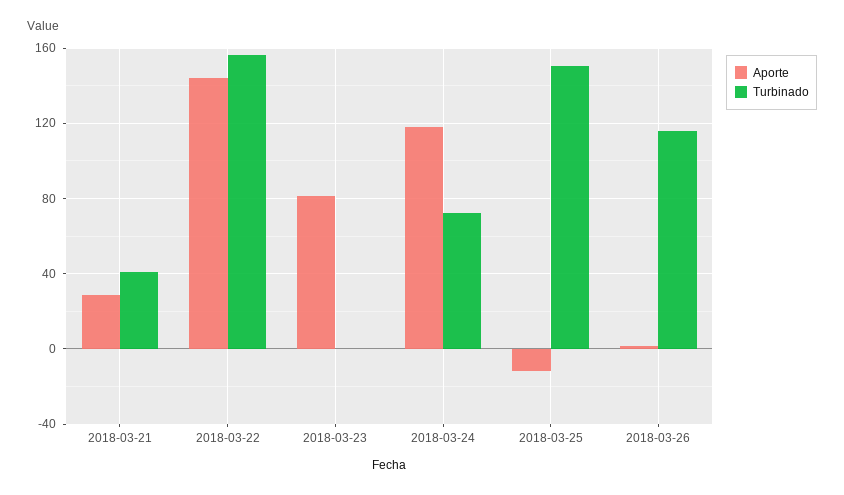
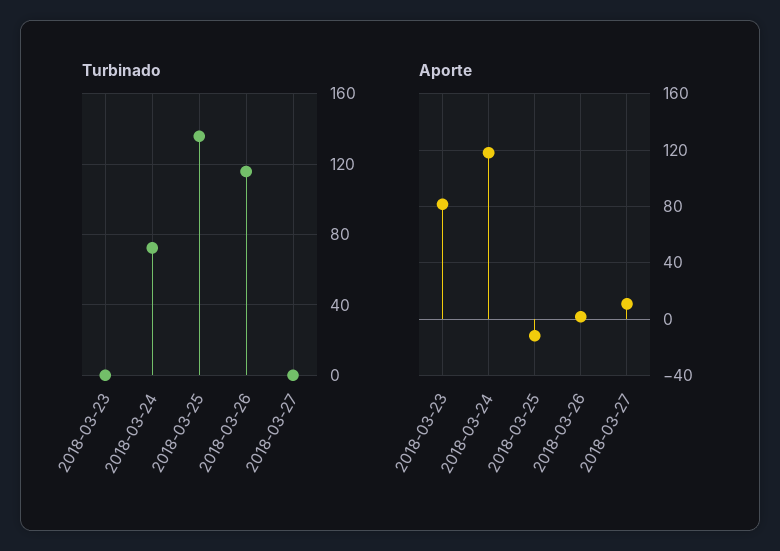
Aporte, 2018-03-21: 30 -> none
Turbinado, 2018-03-21: 40 -> none
Aporte, 2018-03-22: 145 -> none
Turbinado, 2018-03-22: 155 -> none
Turbinado, 2018-03-25: 150 -> 135
Turbinado, 2018-03-27: none -> 0
Aporte, 2018-03-27: none -> 10

